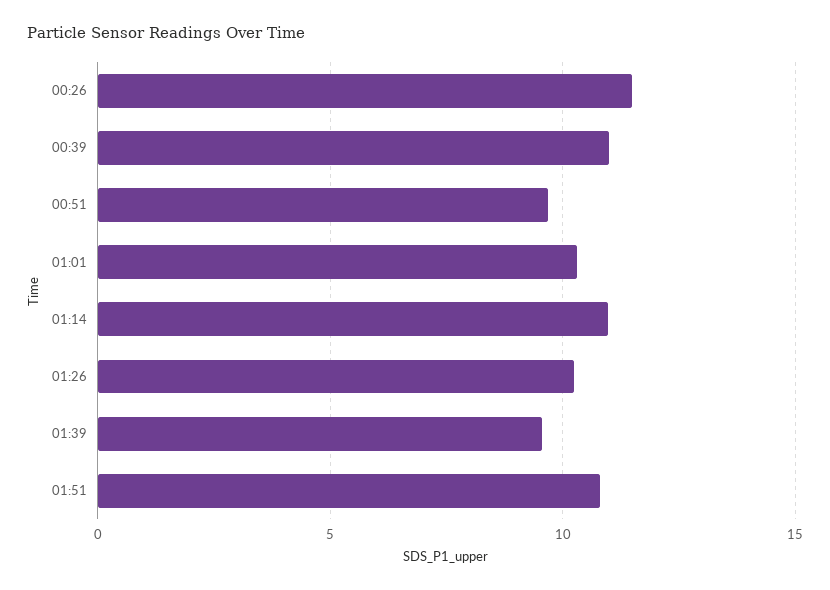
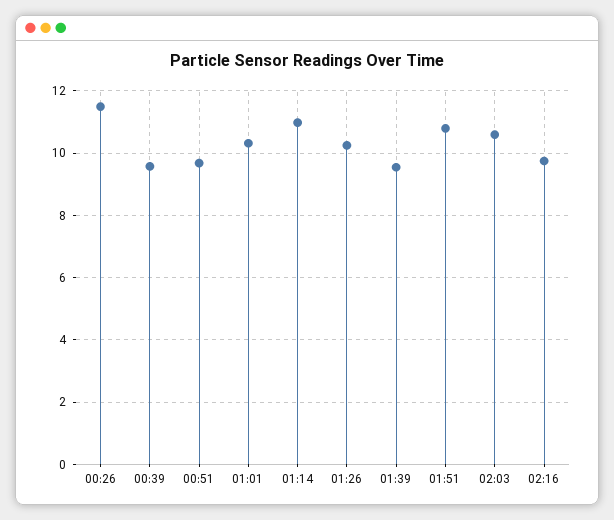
00:39: 11 -> 9.6
02:03: none -> 10.6
02:16: none -> 9.8

